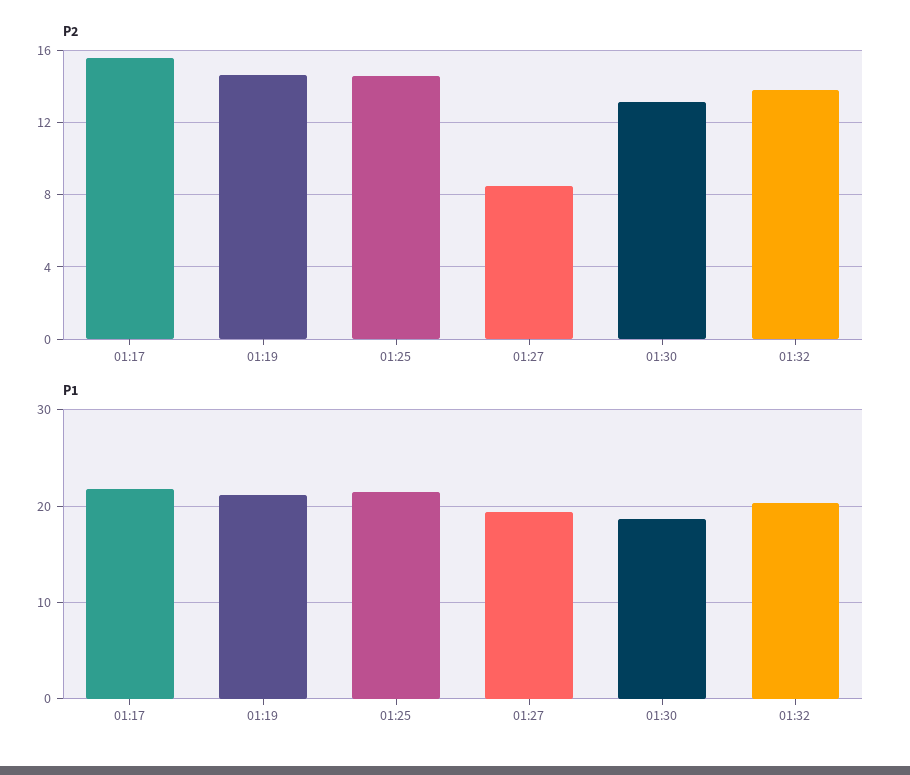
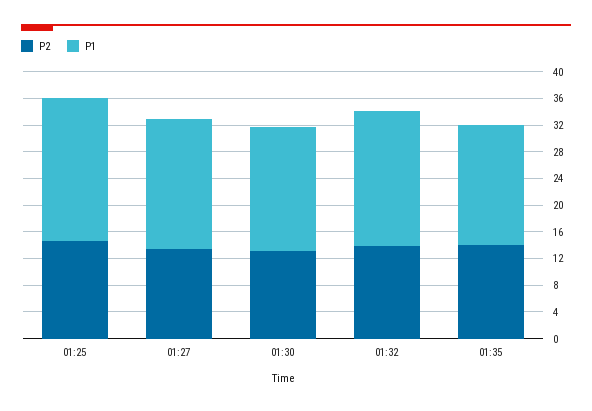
P2, 01:17: 15.5 -> none
P2, 01:19: 14.5 -> none
P2, 01:27: 8.5 -> 14
P1, 01:17: 22 -> none
P1, 01:19: 21 -> none
P2, 01:35: none -> 14
P1, 01:35: none -> 18

